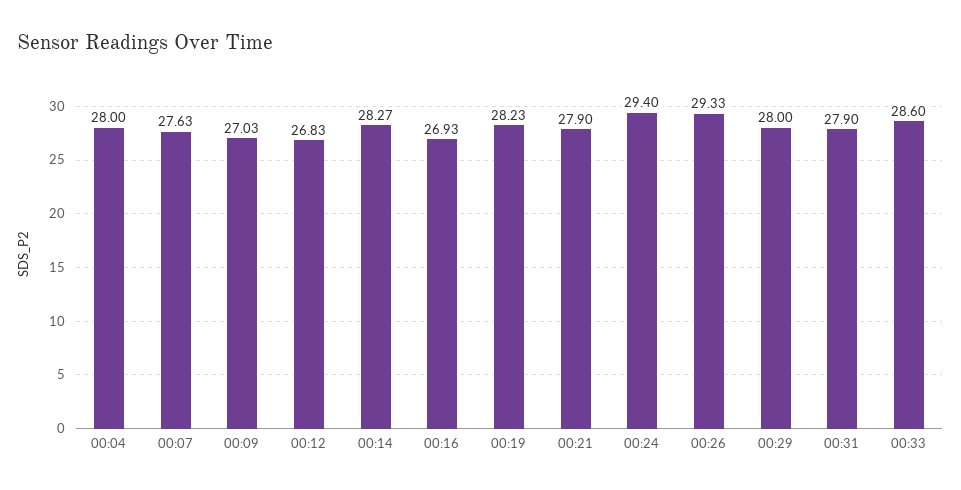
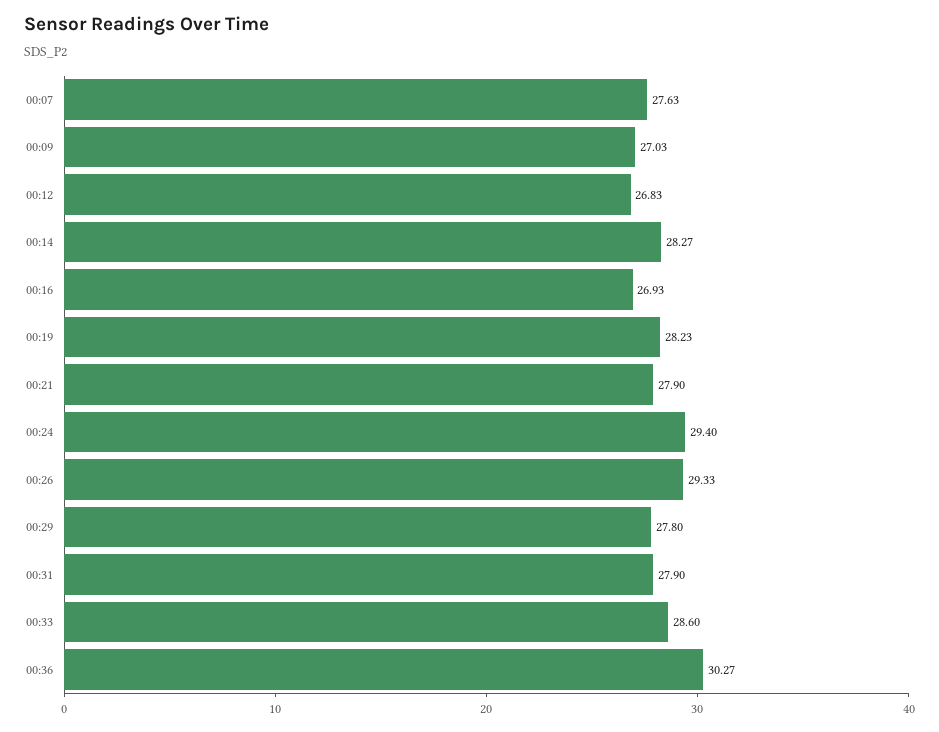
00:04: 28 -> none
00:29: 28 -> 27.8
00:36: none -> 30.27

